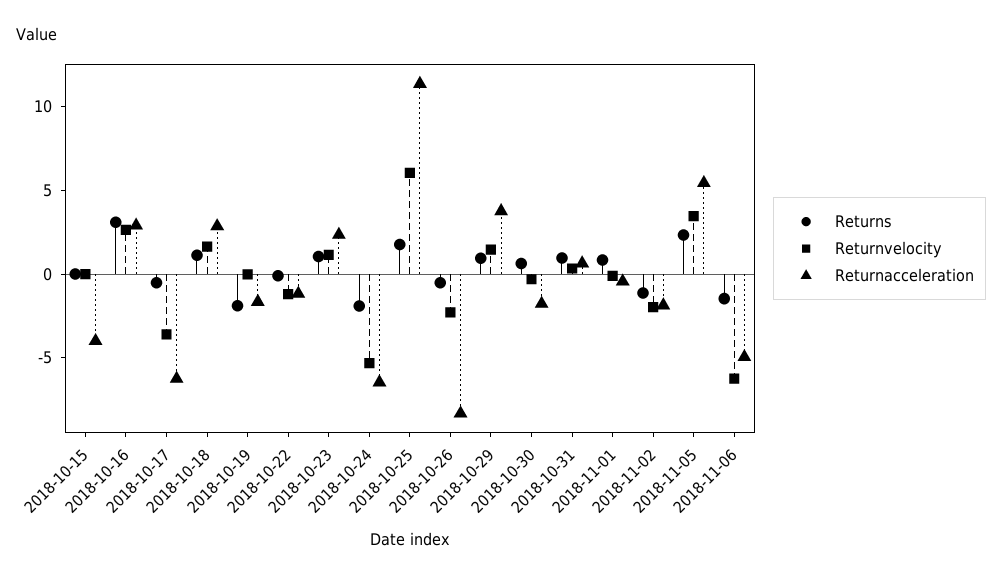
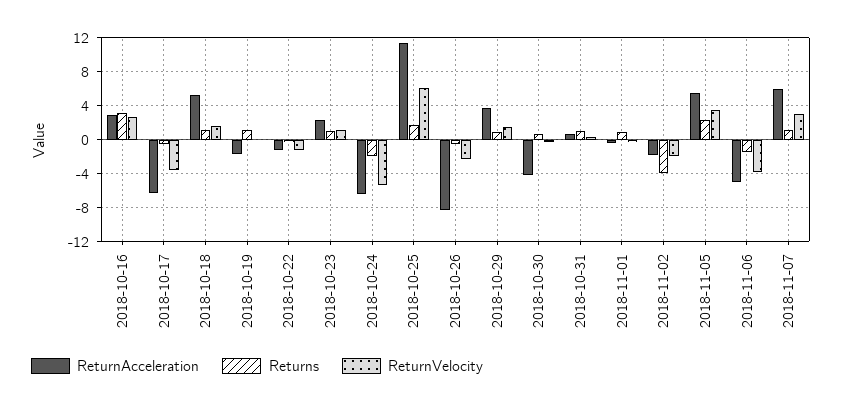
Returns, 2018-10-15: 0 -> none
Returnvelocity, 2018-10-15: 0 -> none
Returnacceleration, 2018-10-15: -4 -> none
Returnacceleration, 2018-10-18: 3 -> 5
Returns, 2018-10-19: -2 -> 1
Returnacceleration, 2018-10-30: -2 -> -4
Returns, 2018-11-02: -1 -> -4
Returnvelocity, 2018-11-06: -6 -> -4
Returnacceleration, 2018-11-07: none -> 6
Returns, 2018-11-07: none -> 1
Returnvelocity, 2018-11-07: none -> 3

